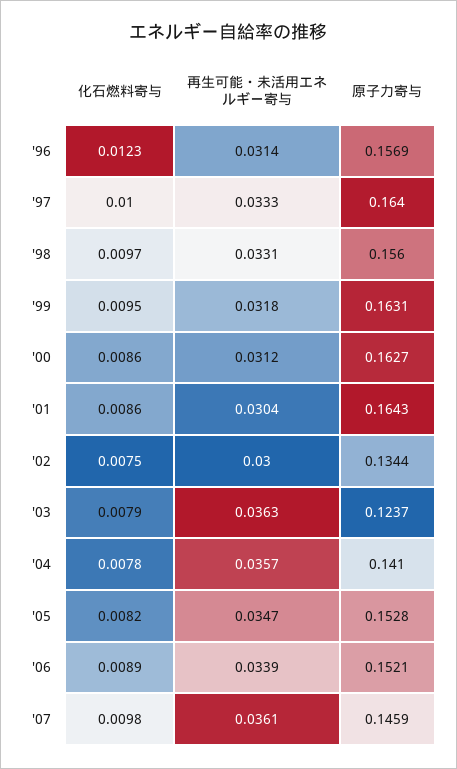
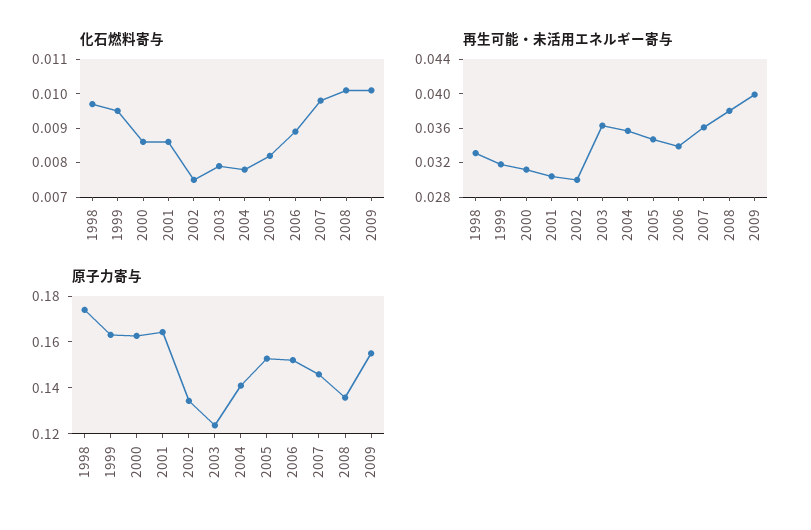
化石燃料寄与, '96: 0.0123 -> none
再生可能・未活用エネルギー寄与, '96: 0.0314 -> none
原子力寄与, '96: 0.1569 -> none
化石燃料寄与, '97: 0.01 -> none
再生可能・未活用エネルギー寄与, '97: 0.0333 -> none
原子力寄与, '97: 0.164 -> none
原子力寄与, '98: 0.156 -> 0.175
化石燃料寄与, 2008: none -> 0.01
化石燃料寄与, 2009: none -> 0.01
再生可能・未活用エネルギー寄与, 2008: none -> 0.038
再生可能・未活用エネルギー寄与, 2009: none -> 0.04
原子力寄与, 2008: none -> 0.135
原子力寄与, 2009: none -> 0.155

